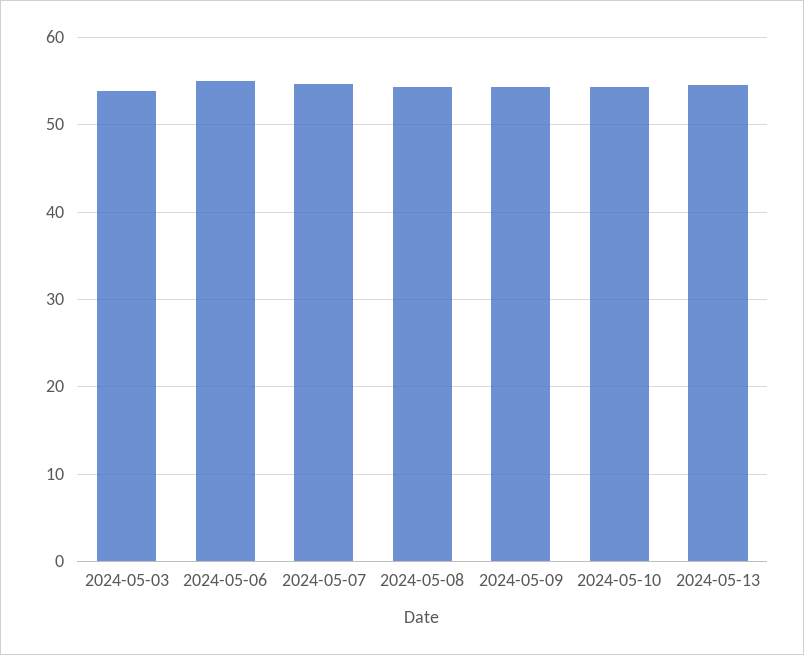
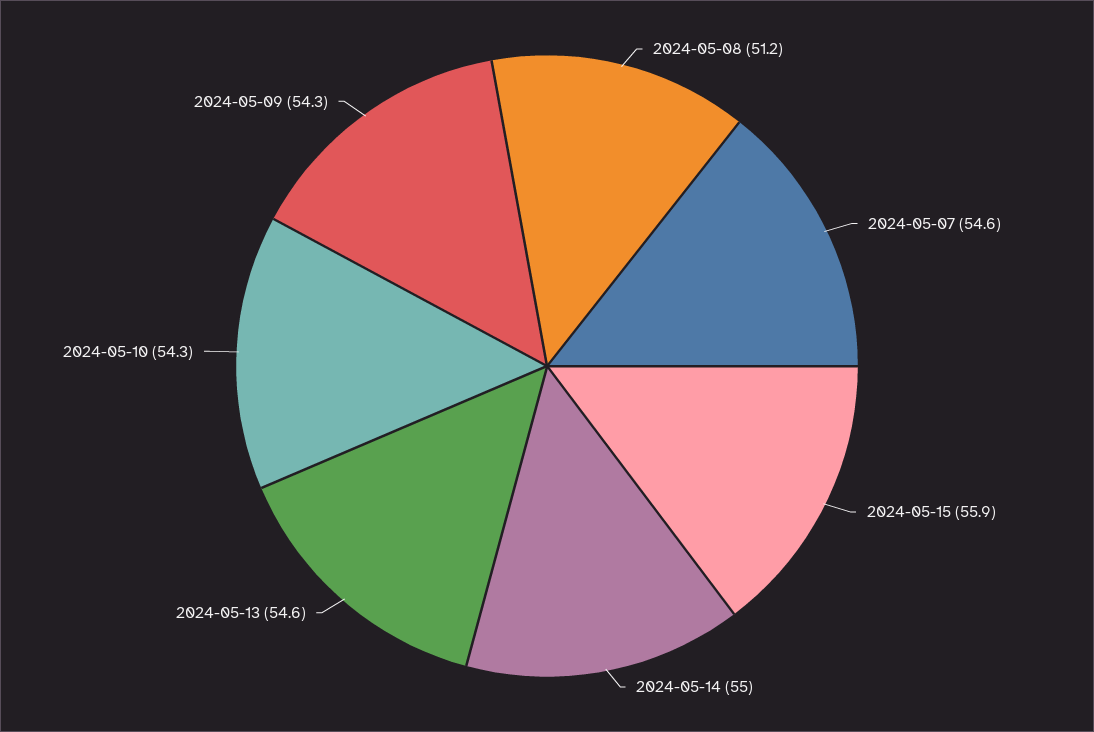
2024-05-03: 54 -> none
2024-05-06: 55 -> none
2024-05-08: 54 -> 51.2
2024-05-15: none -> 55.9
2024-05-14: none -> 55

